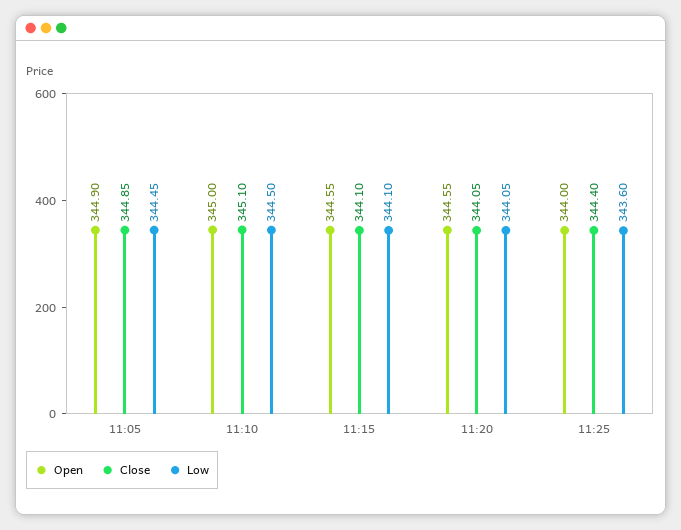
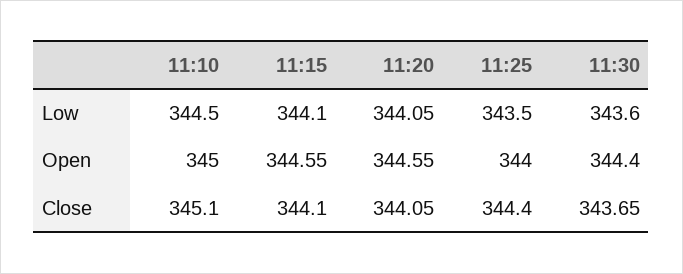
Open, 11:05: 344.9 -> none
Close, 11:05: 344.85 -> none
Low, 11:05: 344.45 -> none
Low, 11:25: 343.6 -> 343.5
Low, 11:30: none -> 343.6
Open, 11:30: none -> 344.4
Close, 11:30: none -> 343.65

